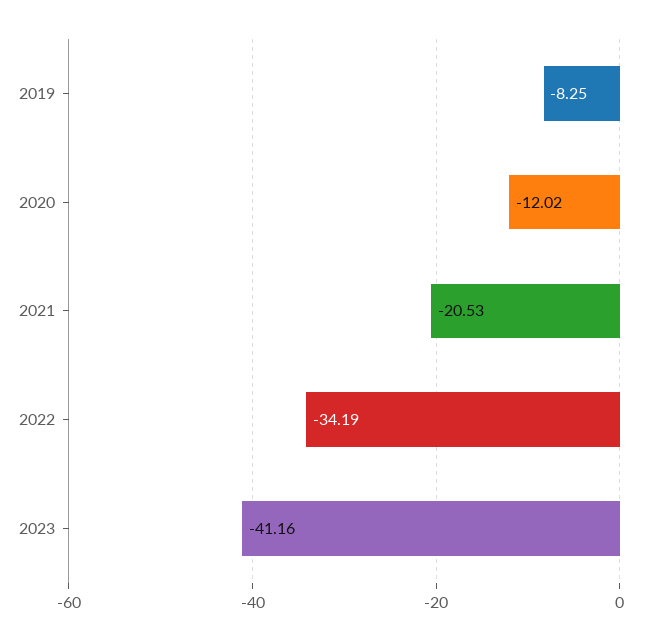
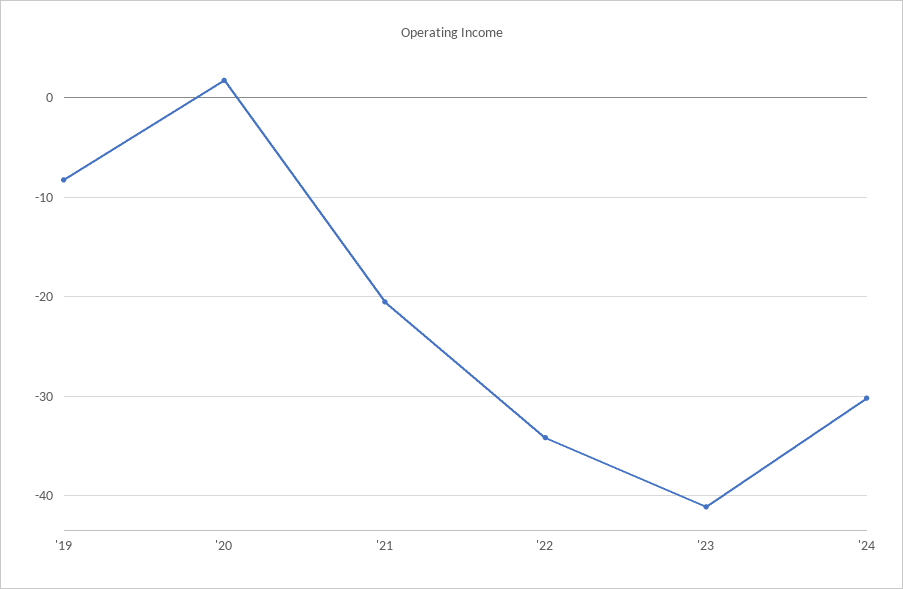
2020: -12.02 -> 2
'24: none -> -30

